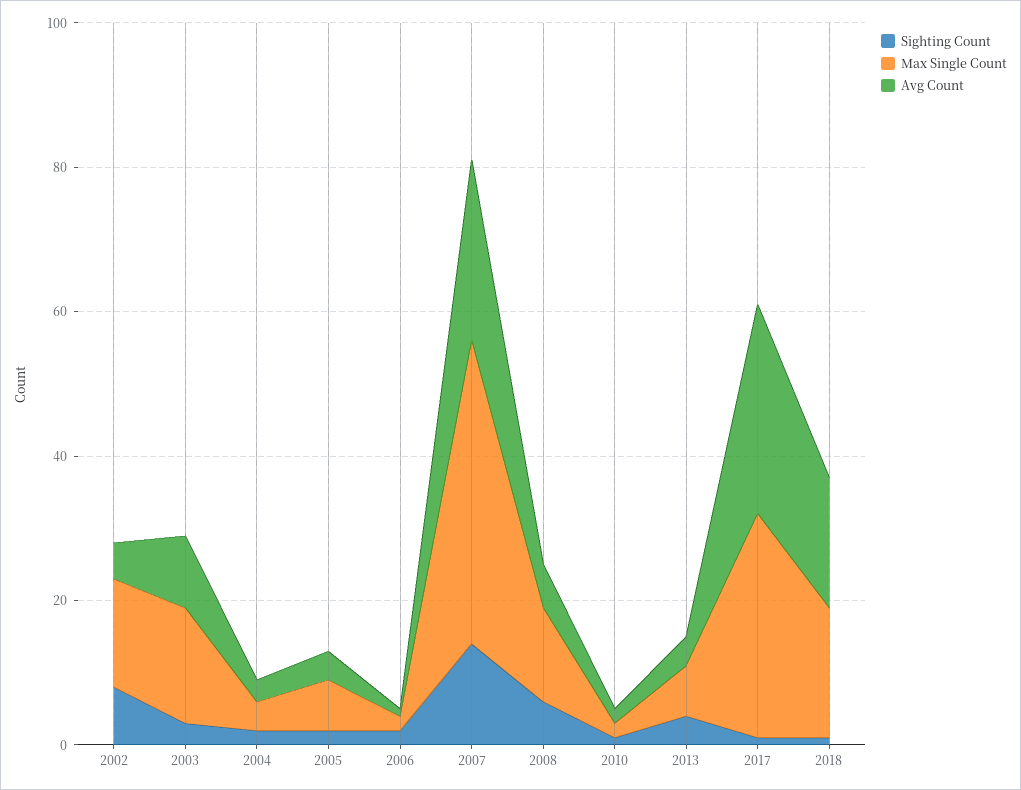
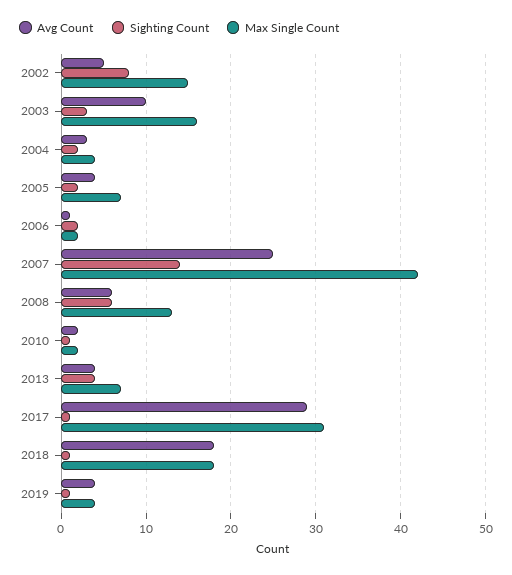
Avg Count, 2019: none -> 4
Sighting Count, 2019: none -> 1
Max Single Count, 2019: none -> 4

